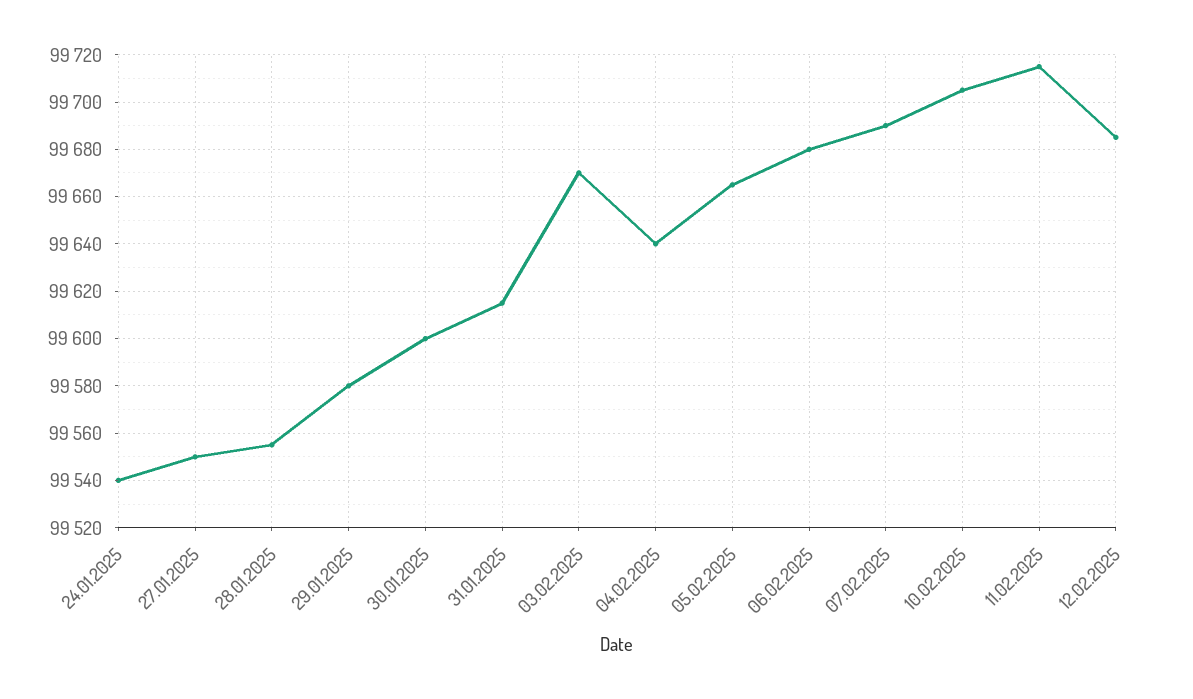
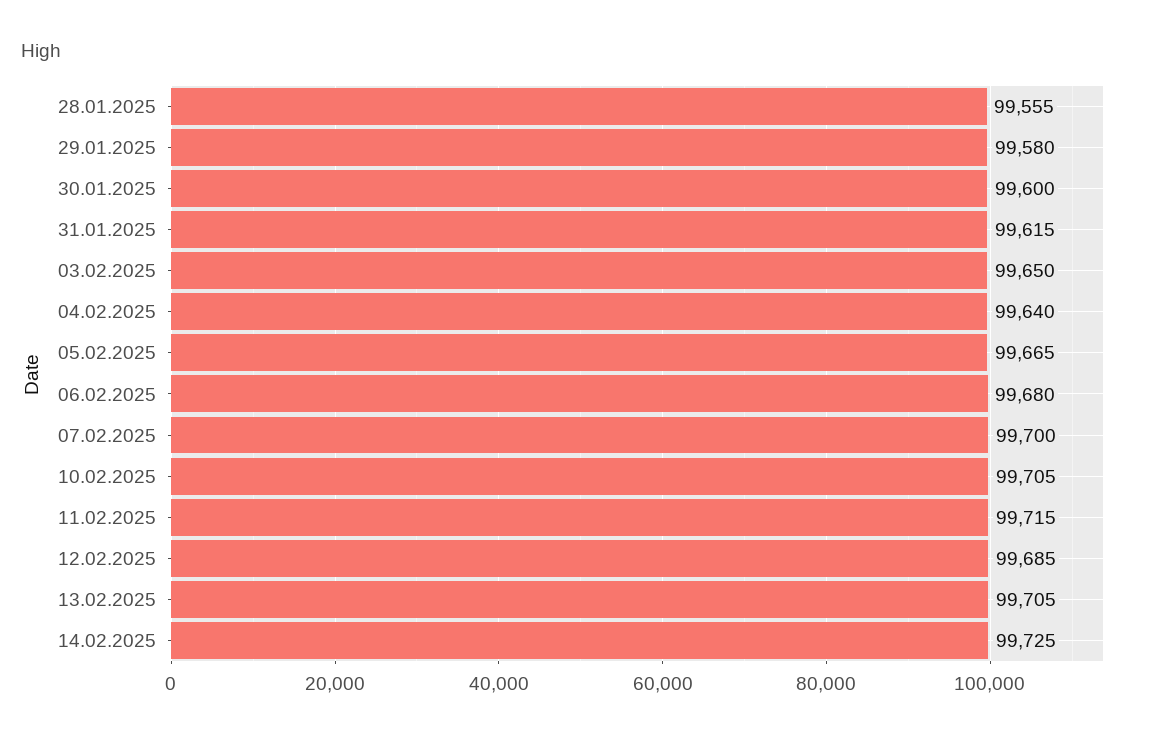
24.01.2025: 99540 -> none
27.01.2025: 99550 -> none
03.02.2025: 99670 -> 99650
07.02.2025: 99690 -> 99700
13.02.2025: none -> 99705
14.02.2025: none -> 99725

